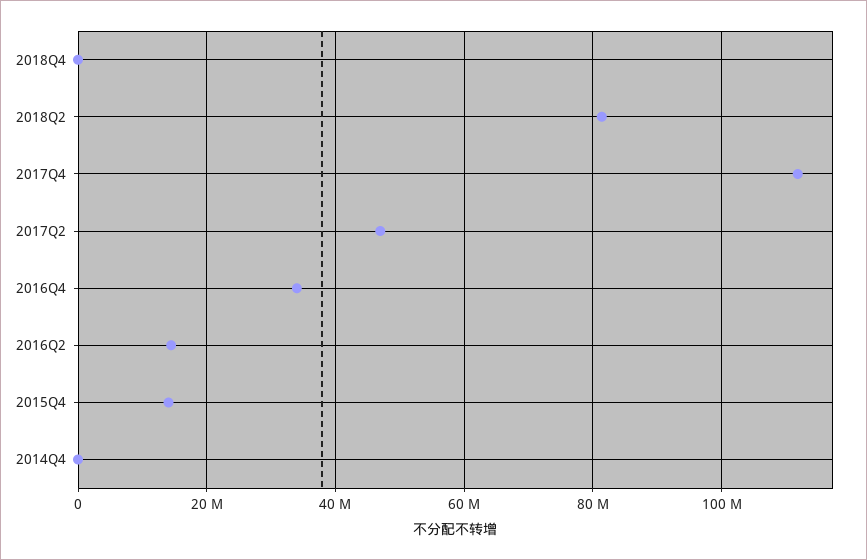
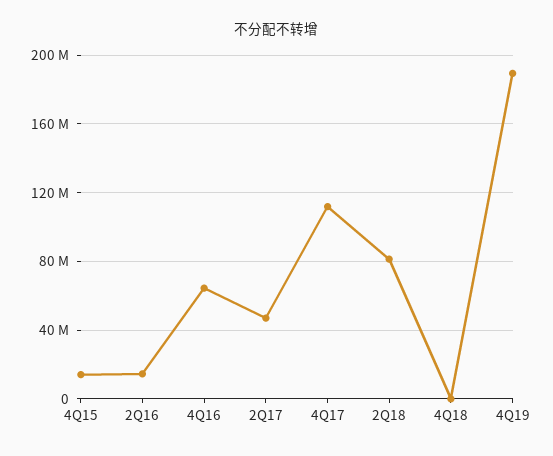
2016Q4: 34000000 -> 65000000
2014Q4: 0 -> none
4Q19: none -> 190000000

